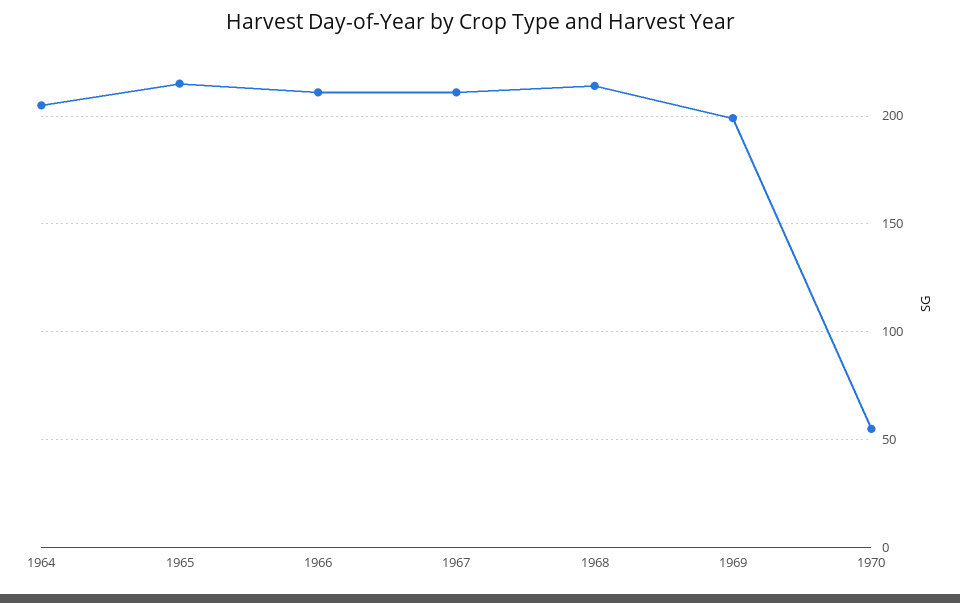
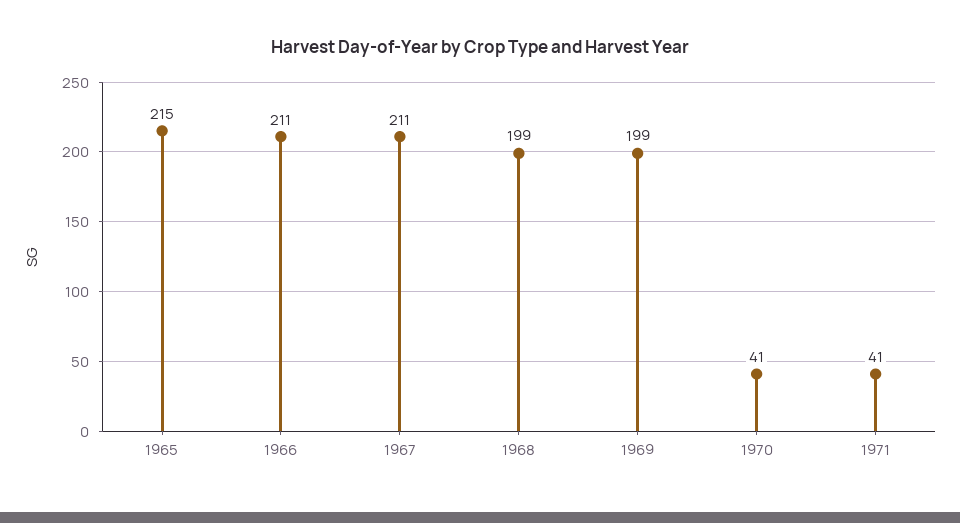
1964: 205 -> none
1968: 215 -> 199
1970: 55 -> 41
1971: none -> 41

